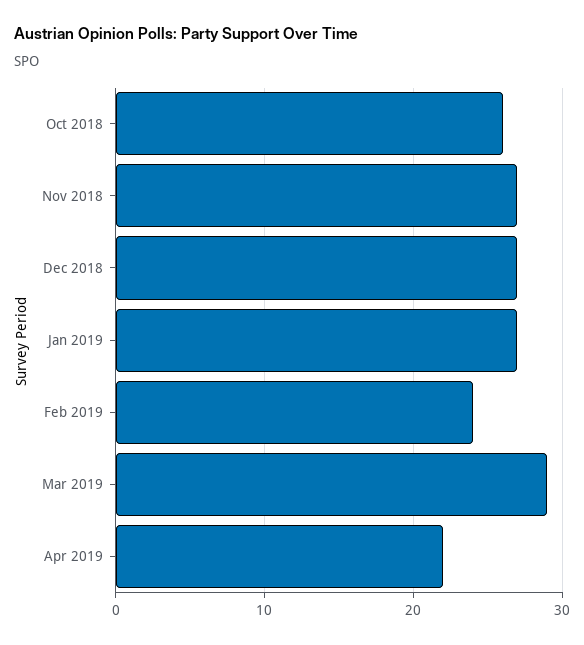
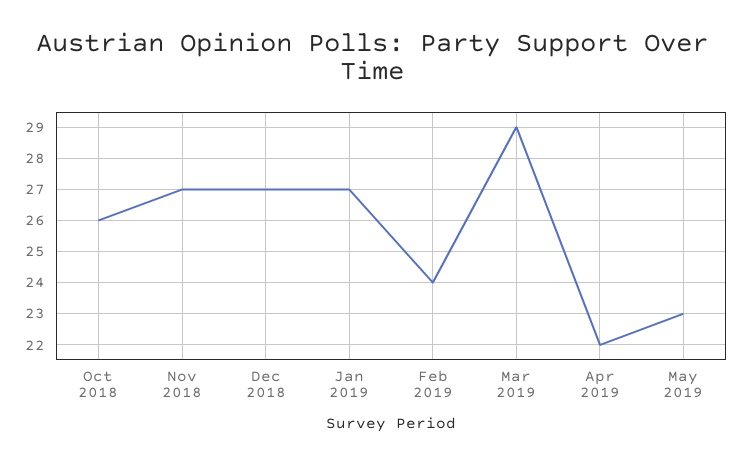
May 2019: none -> 23

